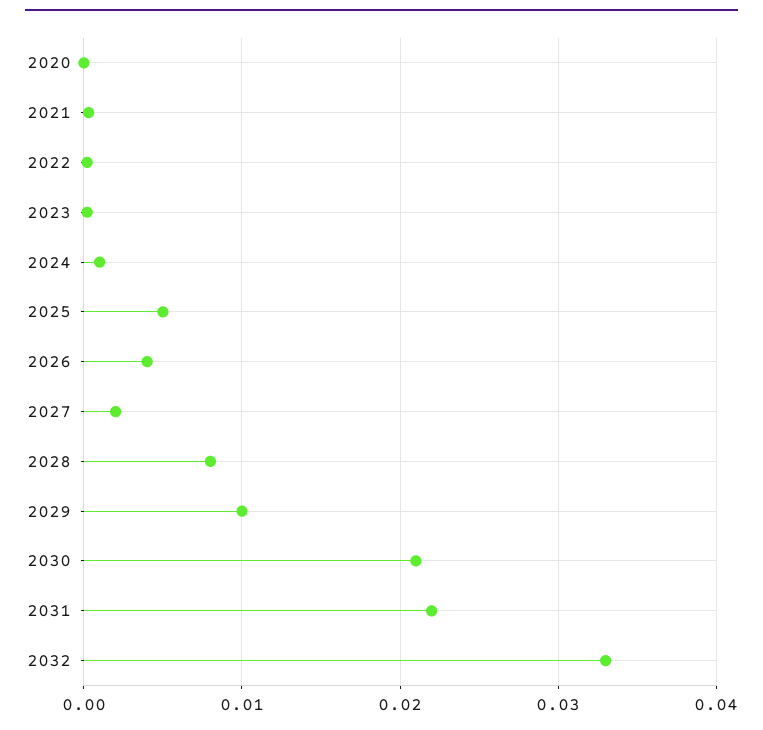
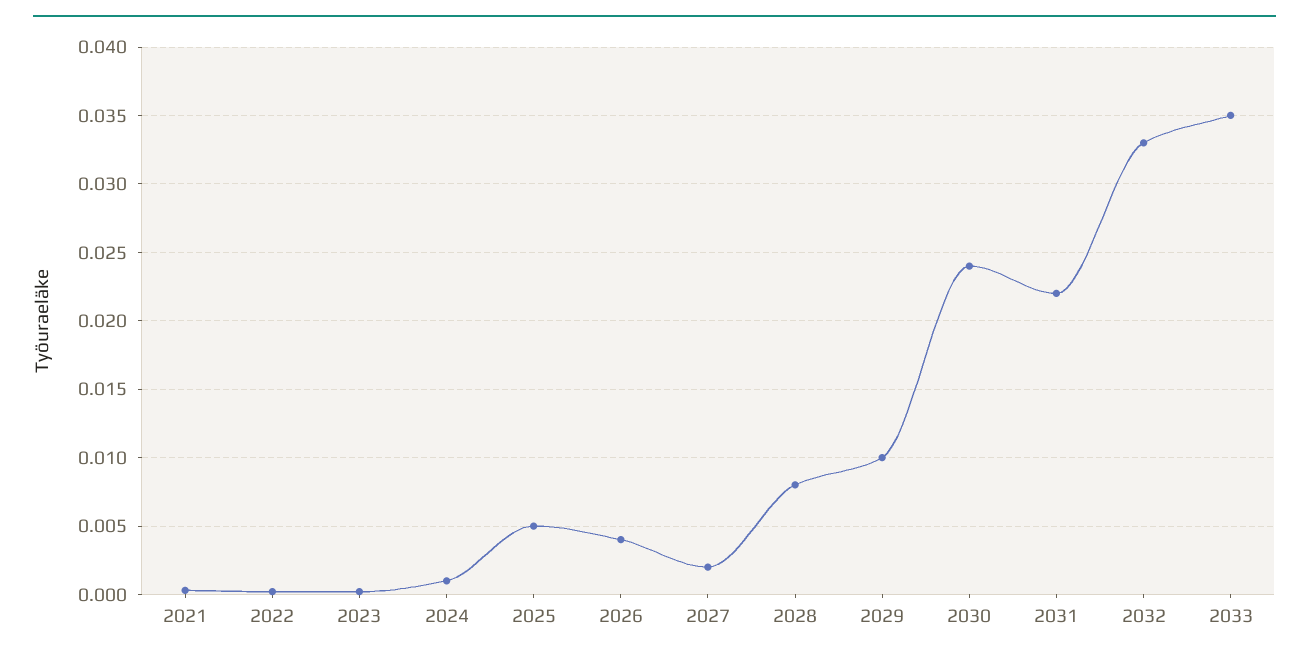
2020: 0 -> none
2030: 0.021 -> 0.024
2033: none -> 0.035

